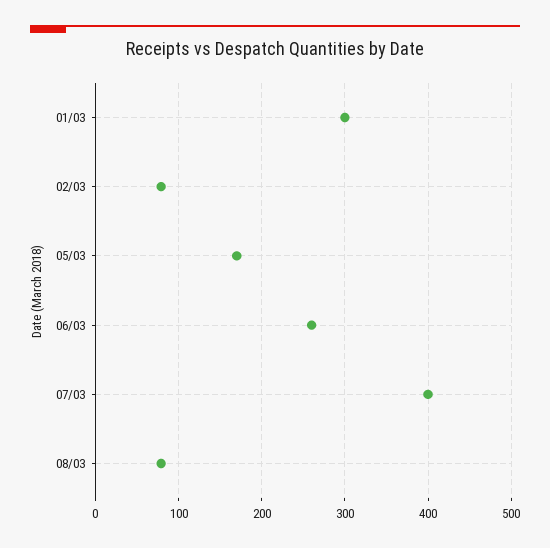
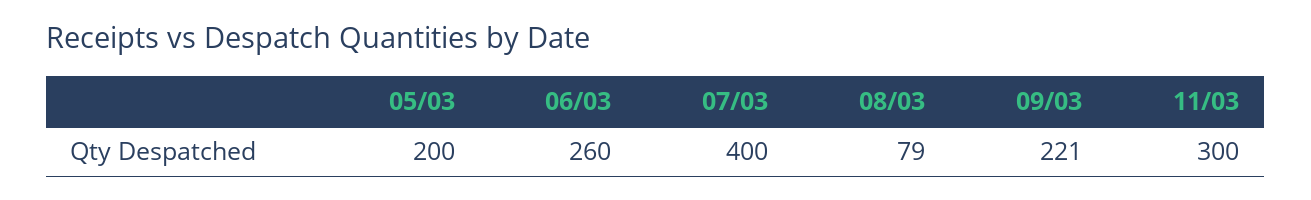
01/03: 300 -> none
02/03: 80 -> none
05/03: 170 -> 200
09/03: none -> 221
11/03: none -> 300

